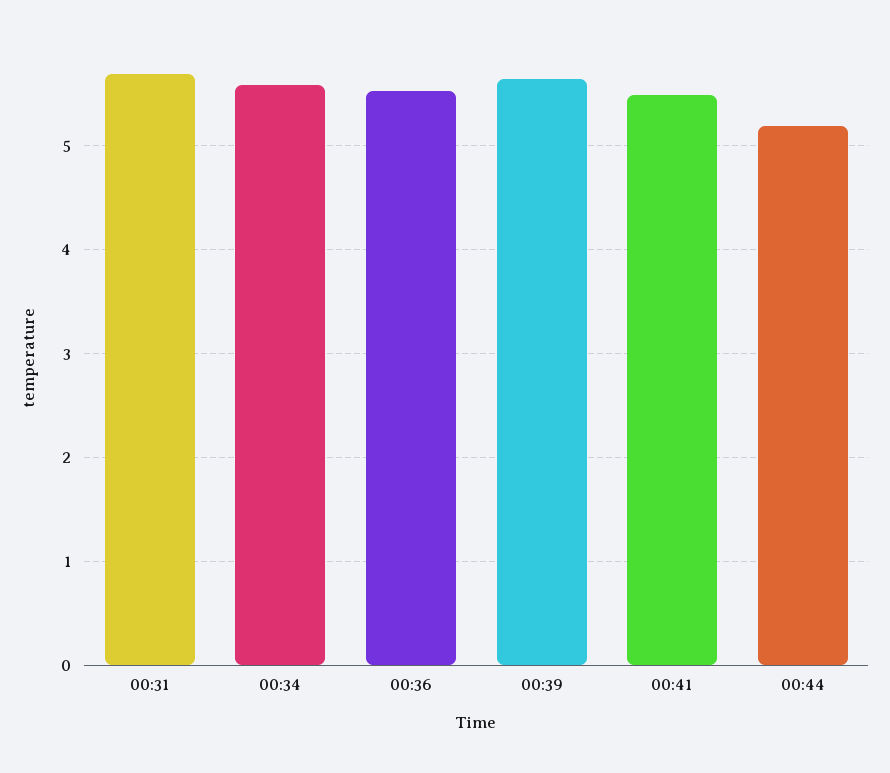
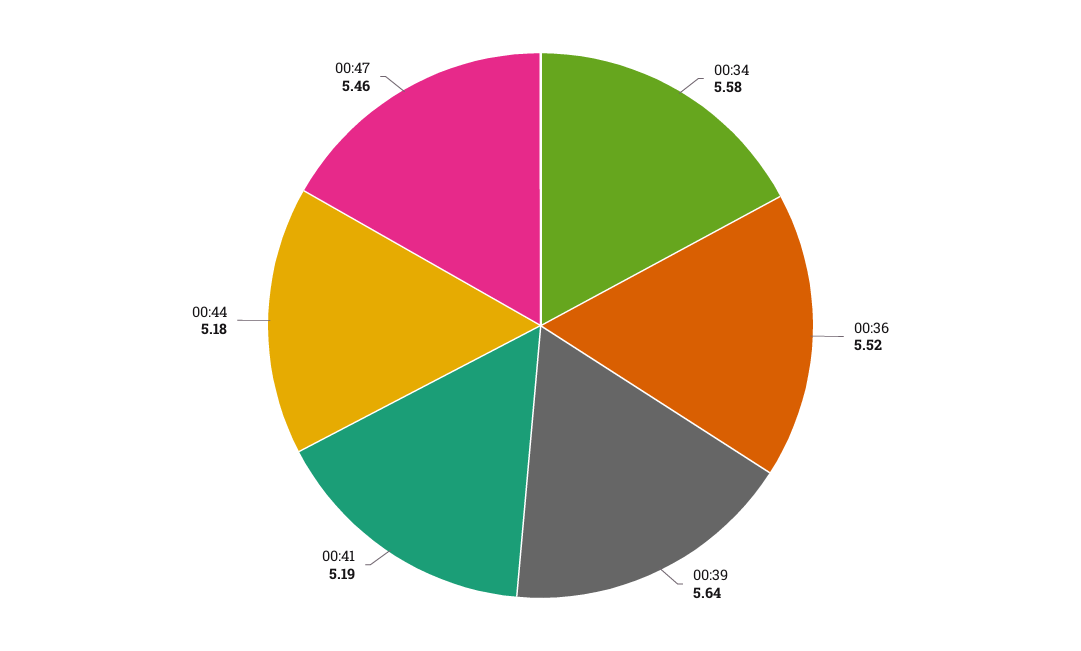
00:31: 5.7 -> none
00:41: 5.5 -> 5.19
00:47: none -> 5.46

